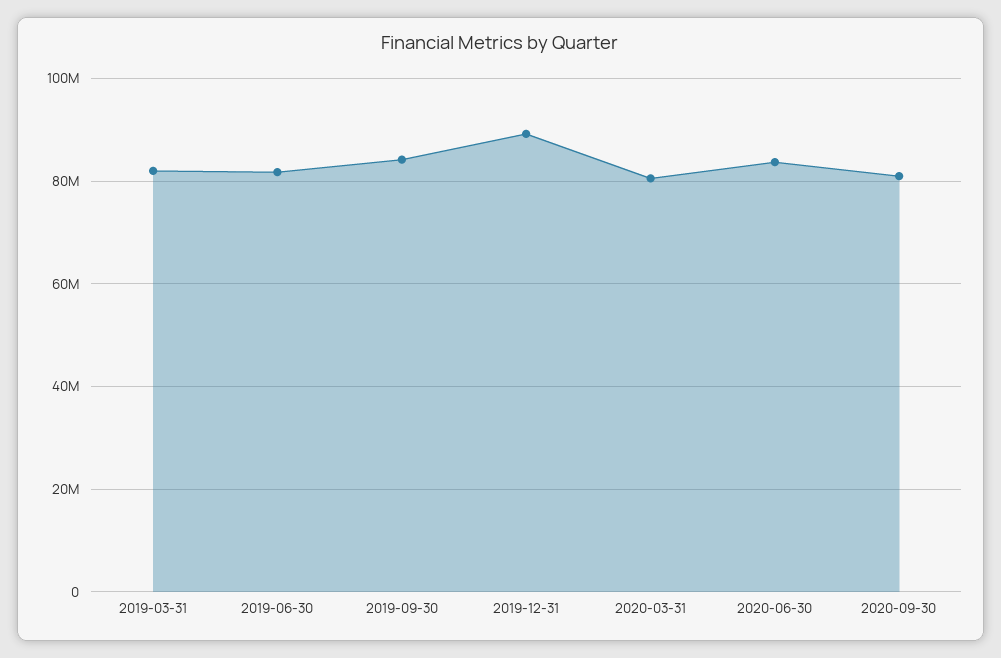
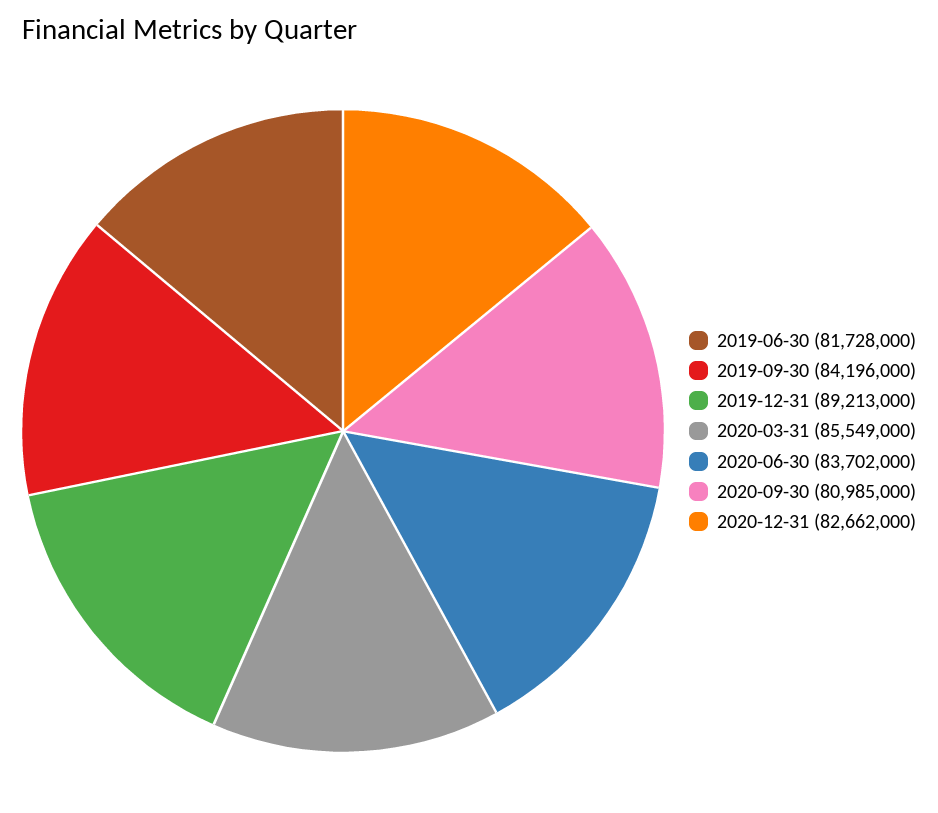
2019-03-31: 82000000 -> none
2020-03-31: 80000000 -> 85549000
2020-12-31: none -> 82662000

